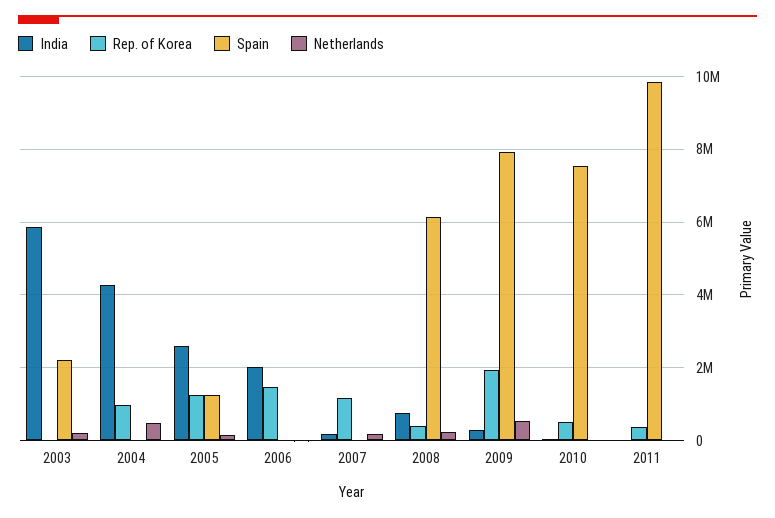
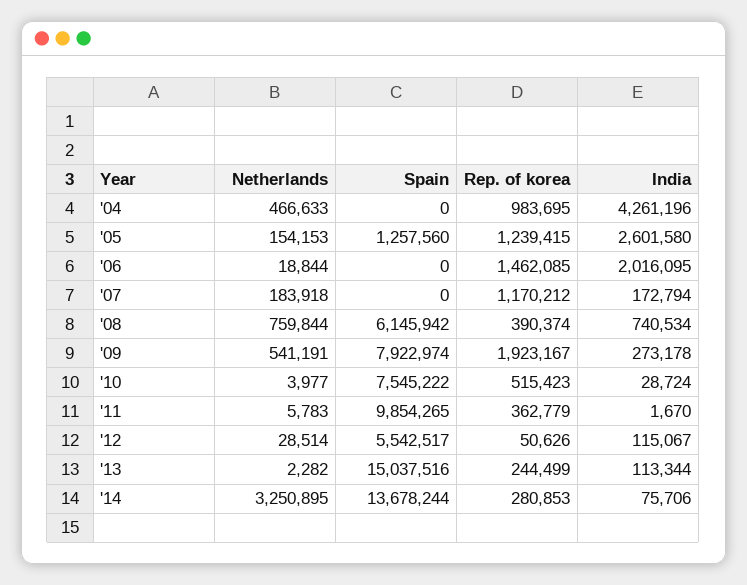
India, 2003: 5800000 -> none
Rep. of Korea, 2003: 0 -> none
Spain, 2003: 2200000 -> none
Netherlands, 2003: 200000 -> none
Netherlands, 2008: 200000 -> 759844
Netherlands, '12: none -> 28514
Spain, '12: none -> 5542517
Rep. of Korea, '12: none -> 50626
India, '12: none -> 115067
Netherlands, '13: none -> 2282
Spain, '13: none -> 15037516
Rep. of Korea, '13: none -> 244499
India, '13: none -> 113344
Netherlands, '14: none -> 3250895
Spain, '14: none -> 13678244
Rep. of Korea, '14: none -> 280853
India, '14: none -> 75706

